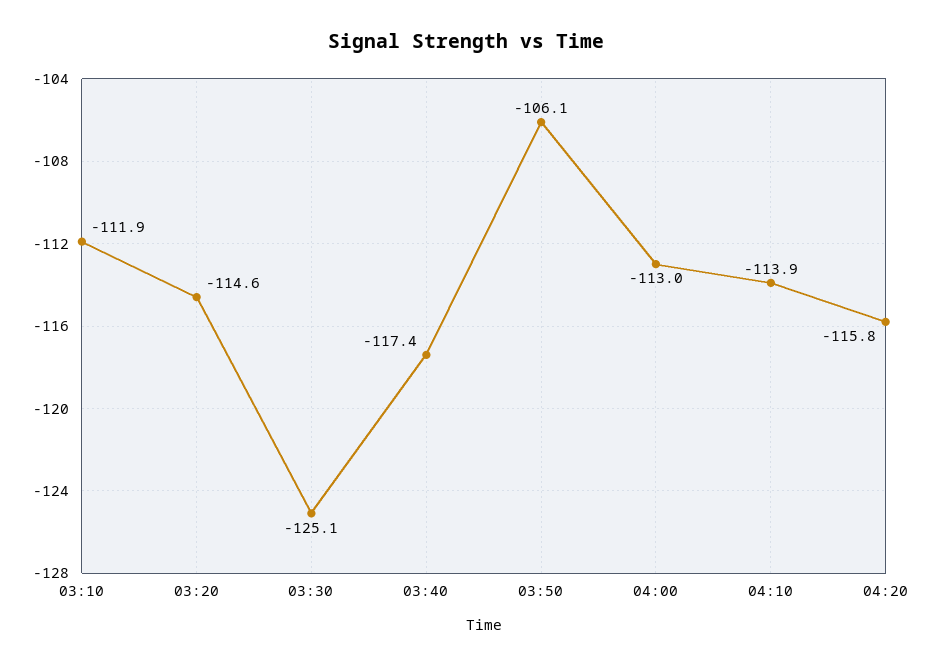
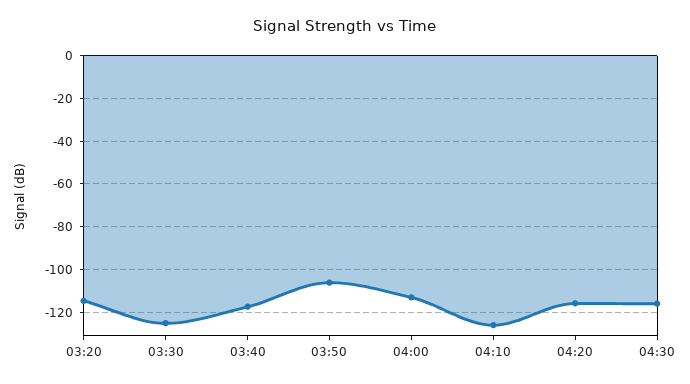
03:10: -111.9 -> none
04:10: -113.9 -> -125
04:30: none -> -115

